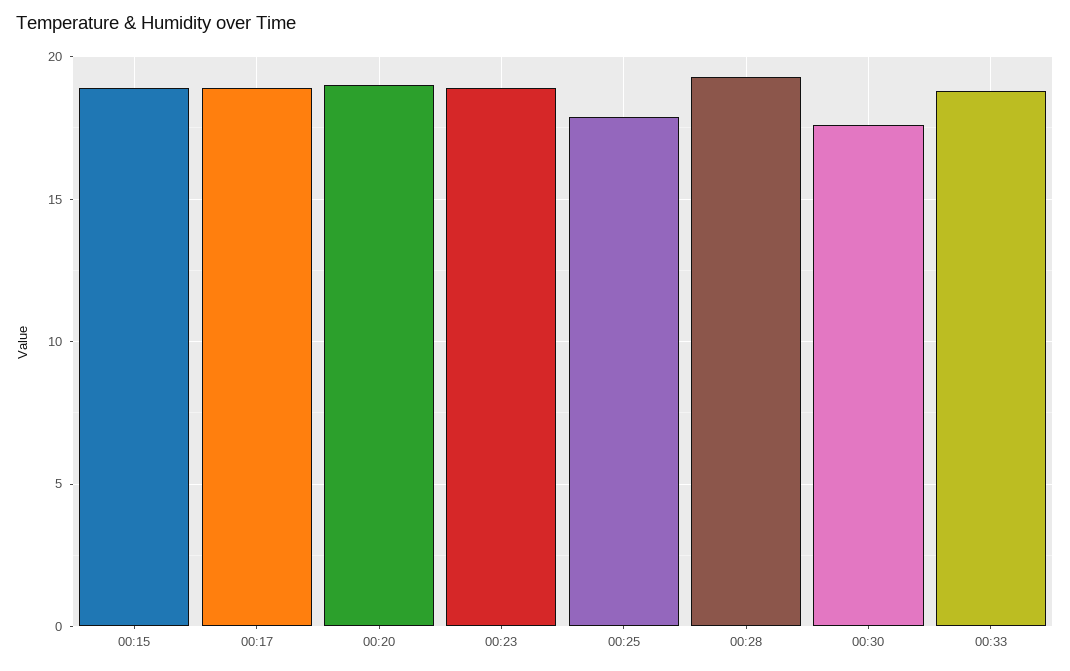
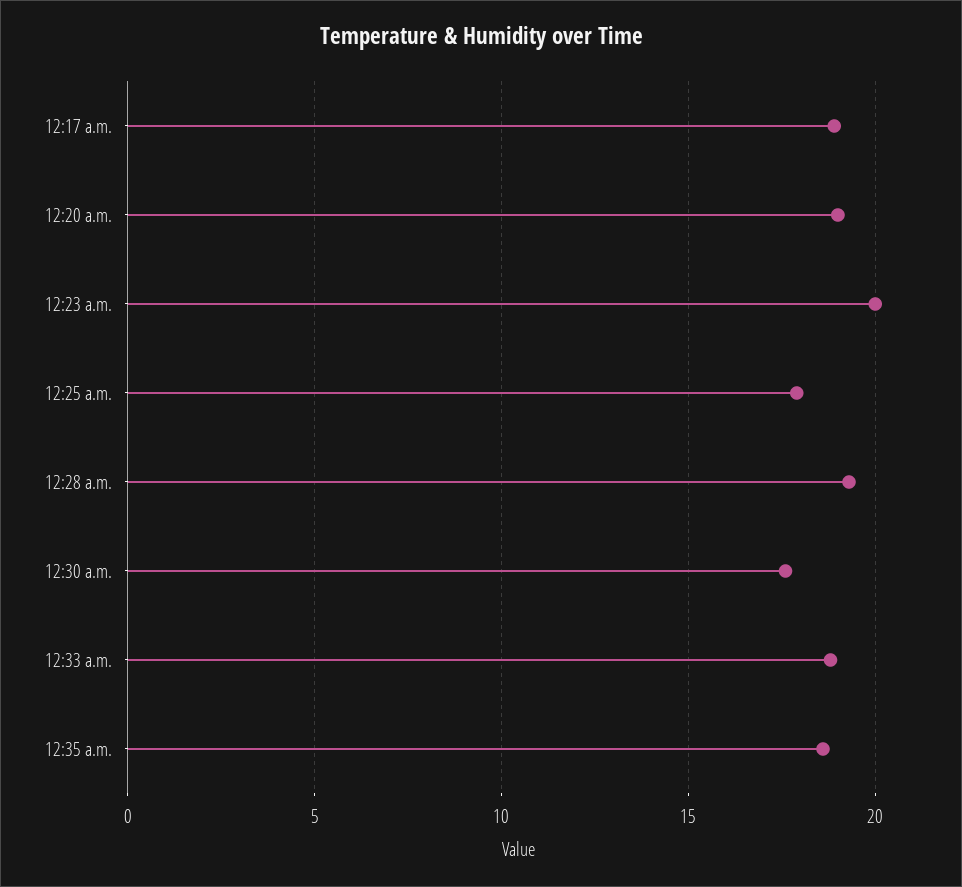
00:15: 19 -> none
00:23: 19 -> 20
12:35 a.m.: none -> 18.5

